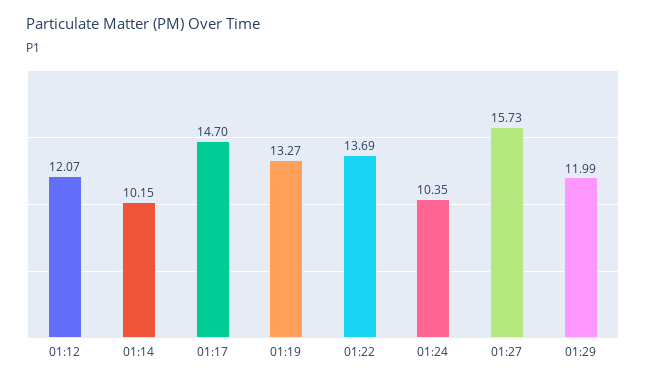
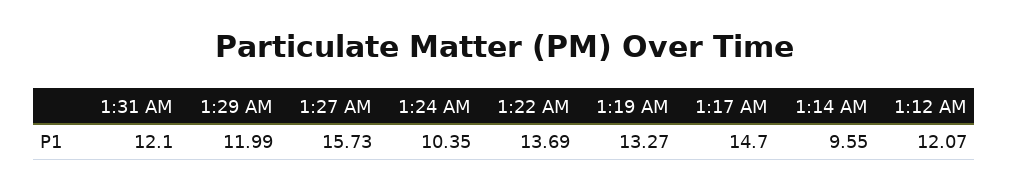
01:14: 10.15 -> 9.55
1:31 AM: none -> 12.1

